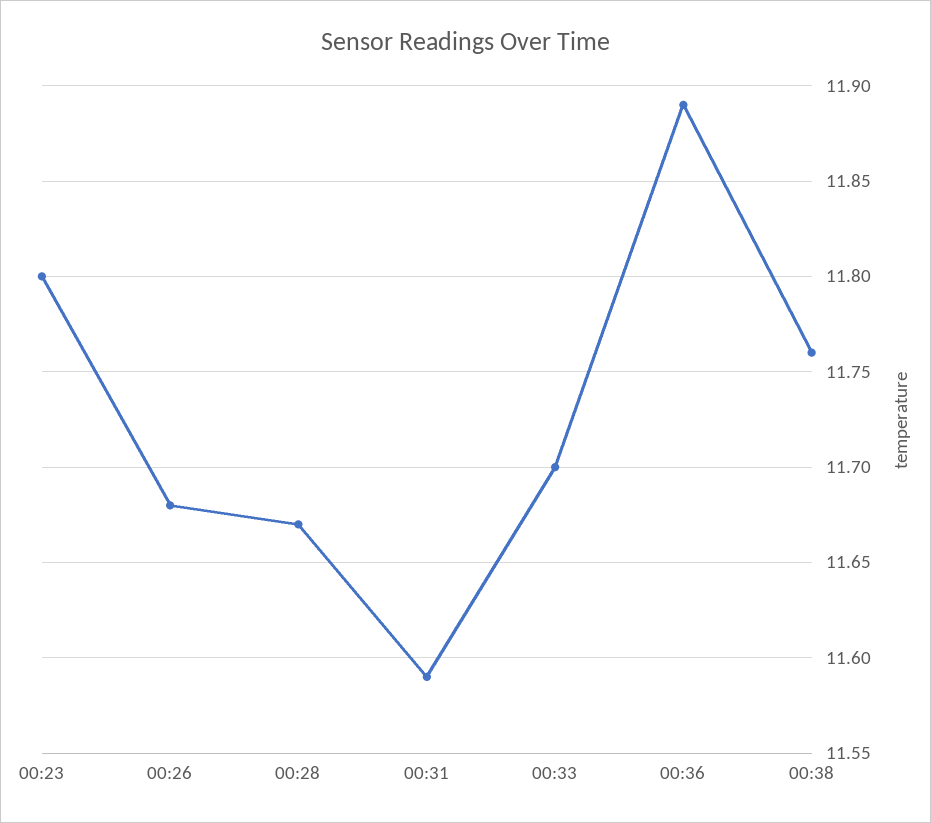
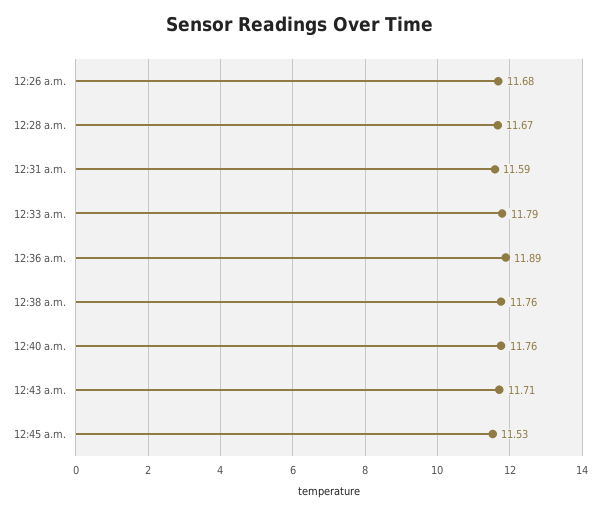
00:23: 11.8 -> none
00:33: 11.7 -> 11.79
12:40 a.m.: none -> 11.76
12:43 a.m.: none -> 11.71
12:45 a.m.: none -> 11.53

